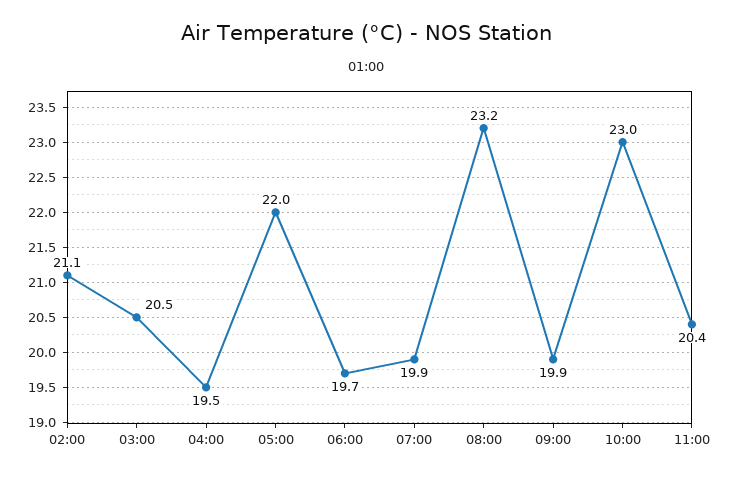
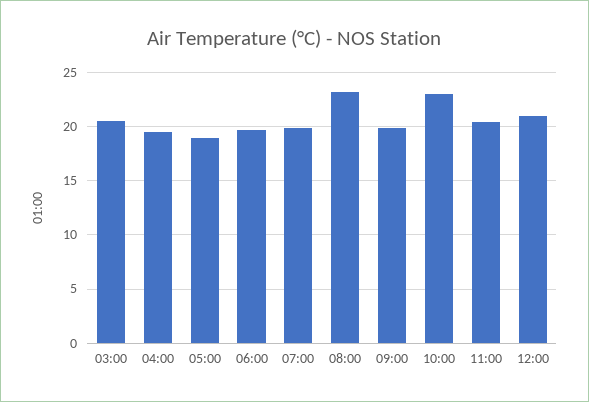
02:00: 21.1 -> none
05:00: 22 -> 19
12:00: none -> 21

